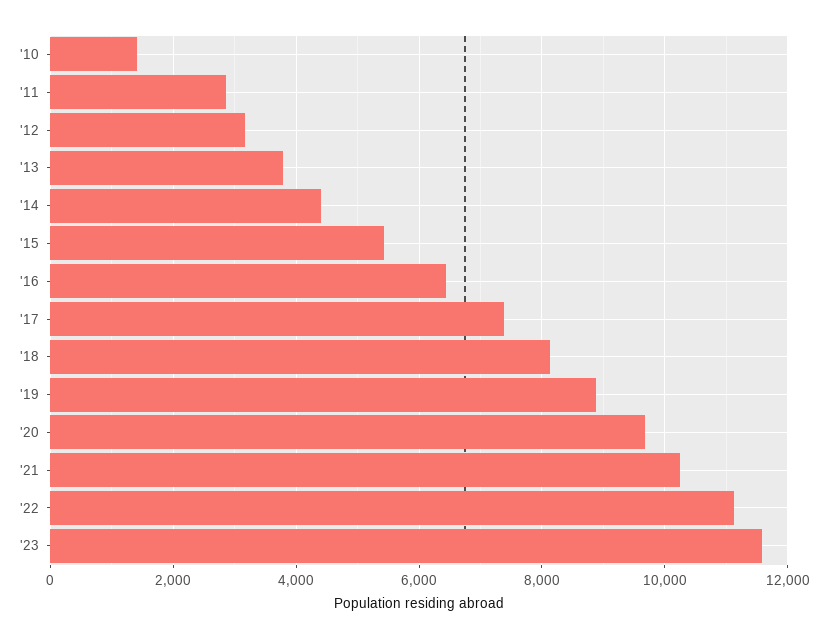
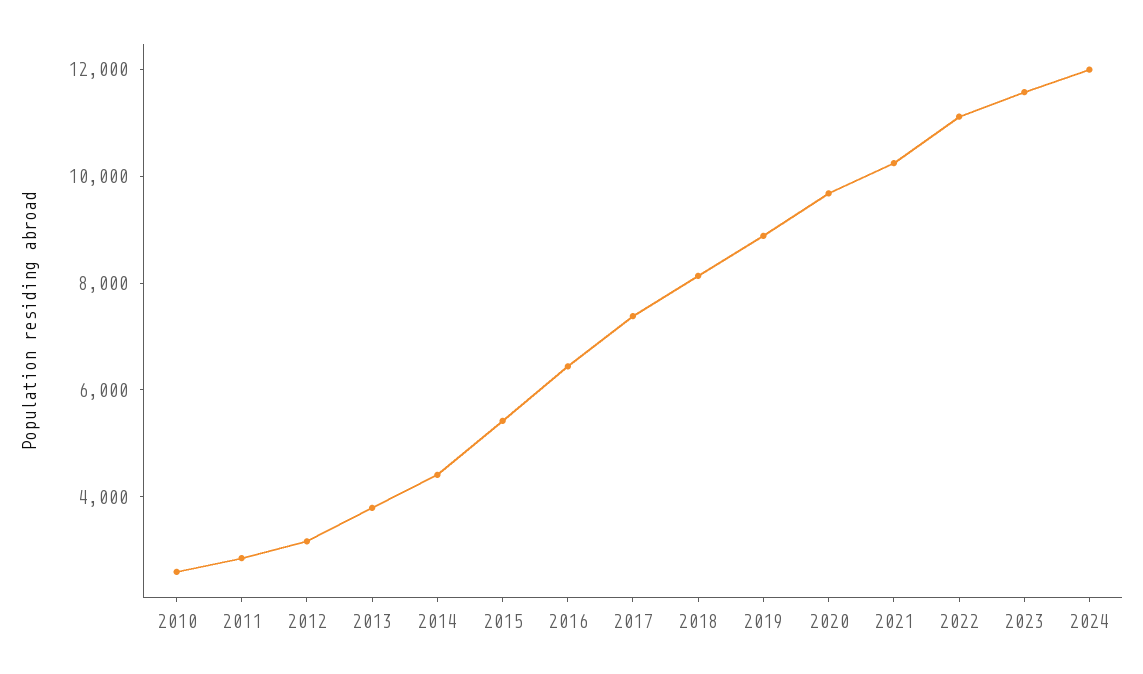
'10: 1400 -> 2500
2024: none -> 12000

